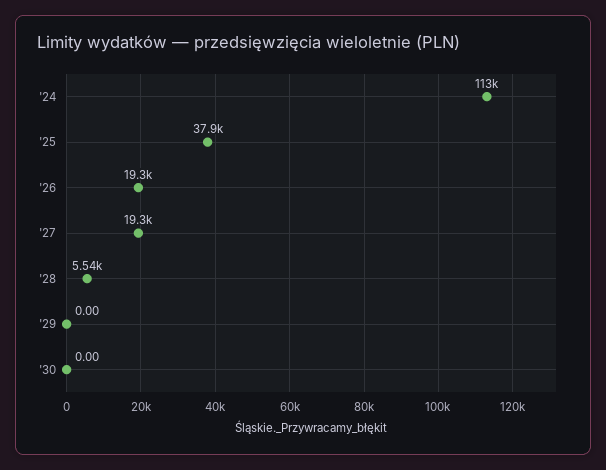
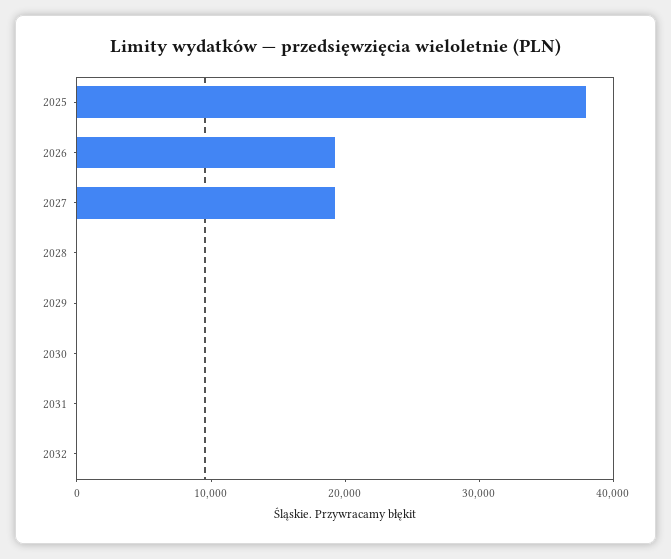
'24: 113000 -> none
'28: 5540 -> 0
2031: none -> 0
2032: none -> 0

